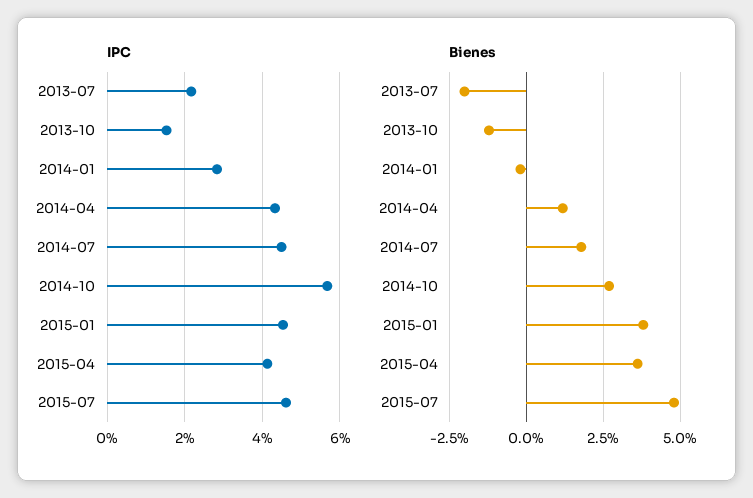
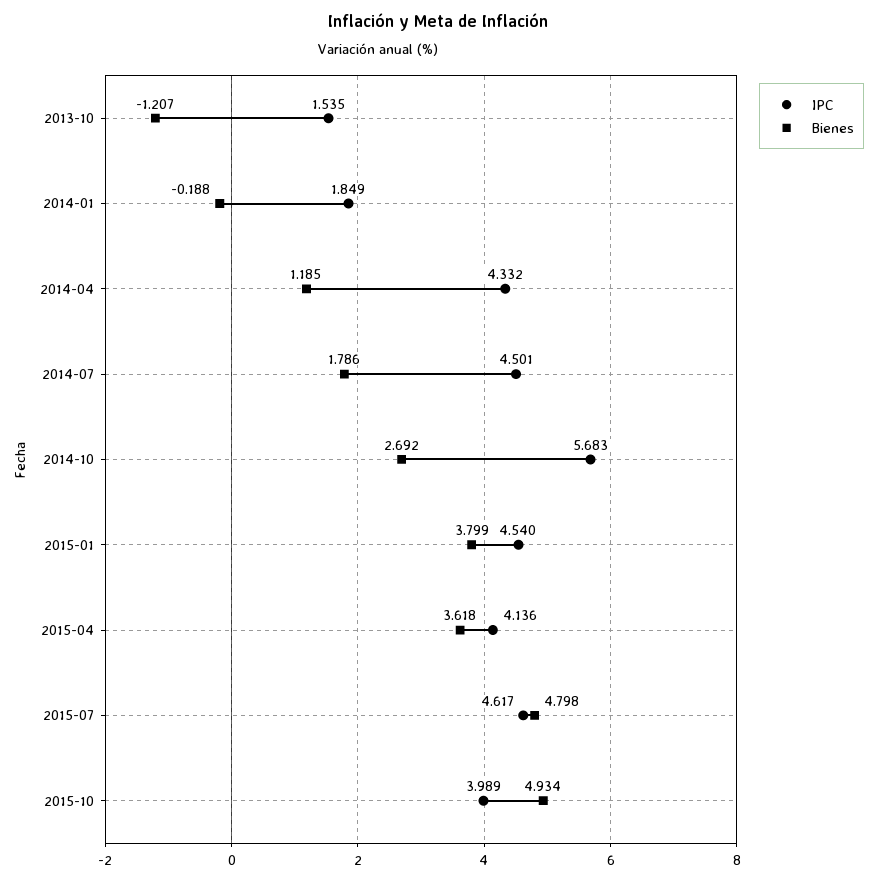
IPC, 2013-07: 2.2 -> none
IPC, 2014-01: 2.8 -> 1.849
Bienes, 2013-07: -2 -> none
IPC, 2015-10: none -> 3.989
Bienes, 2015-10: none -> 4.934

